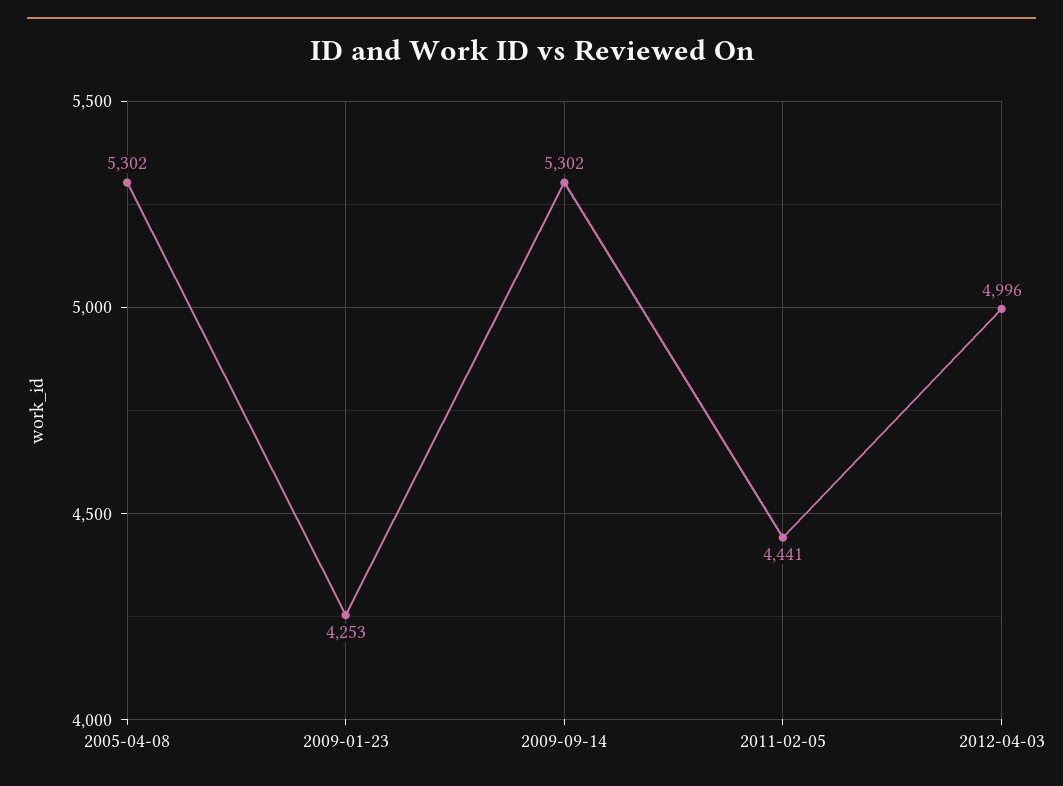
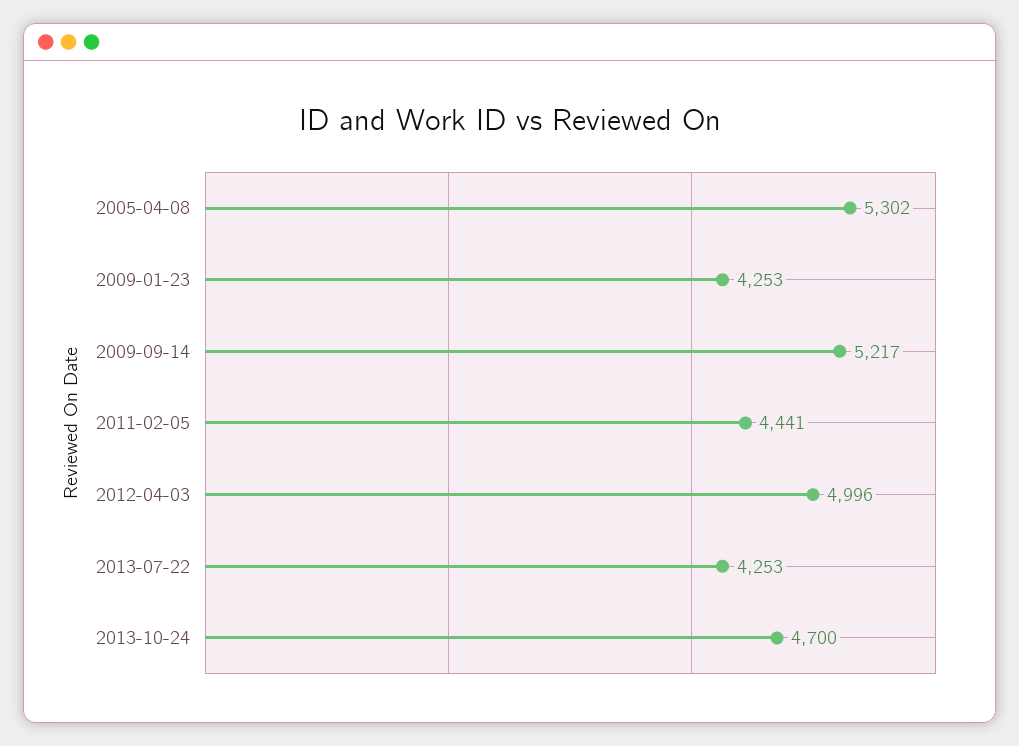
2009-09-14: 5302 -> 5217
2013-07-22: none -> 4253
2013-10-24: none -> 4700

